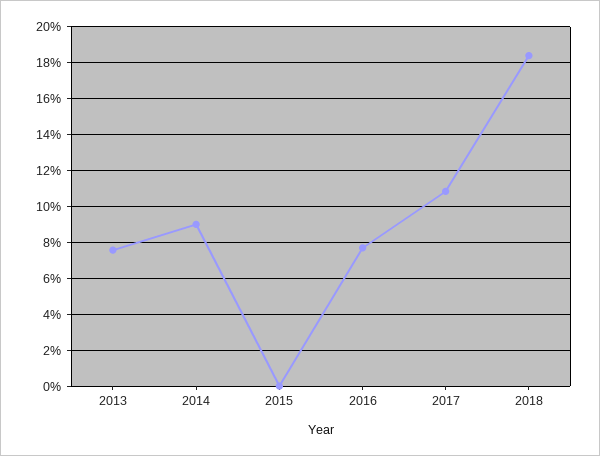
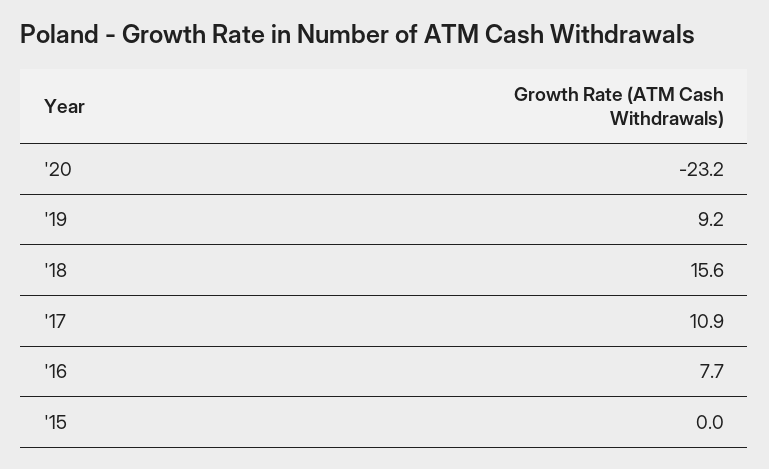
2013: 7.5 -> none
2014: 9 -> none
2018: 18.5 -> 15.6
'20: none -> -23.2
'19: none -> 9.2

